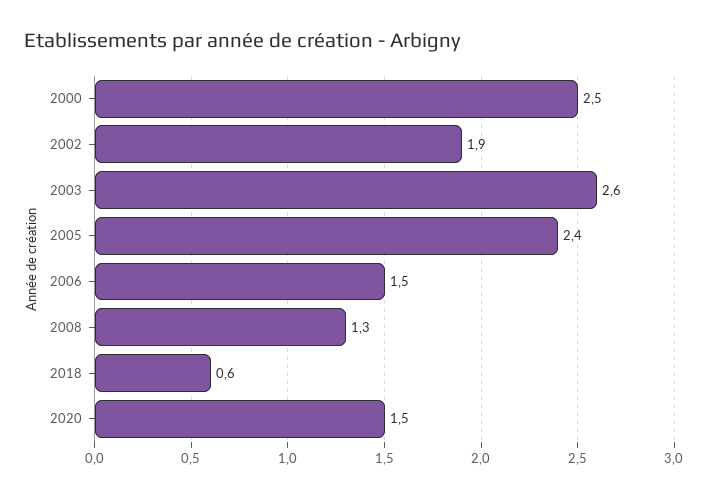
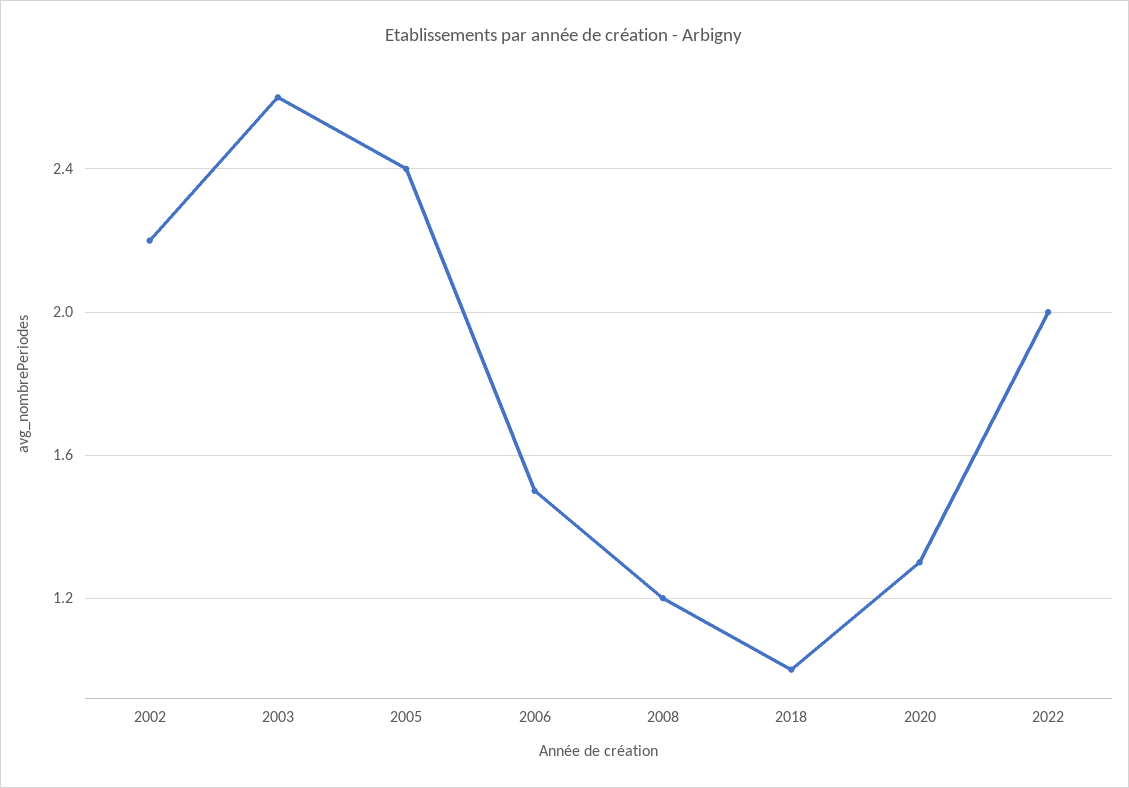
2000: 2.5 -> none
2002: 1.9 -> 2.2
2008: 1.3 -> 1.2
2018: 0.6 -> 1
2020: 1.5 -> 1.3
2022: none -> 2

